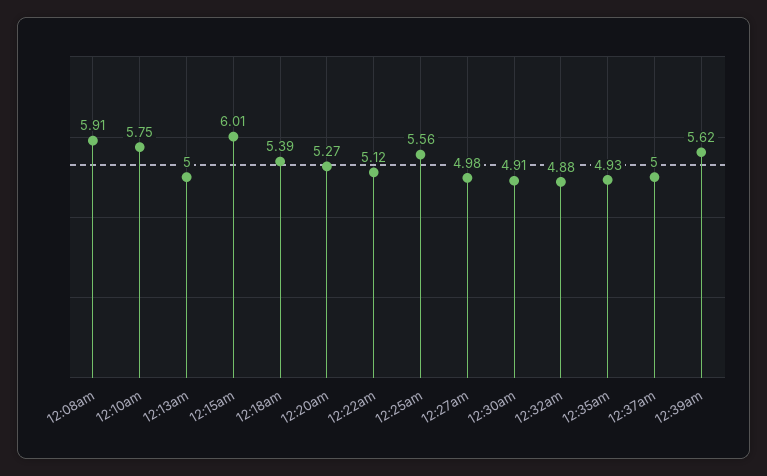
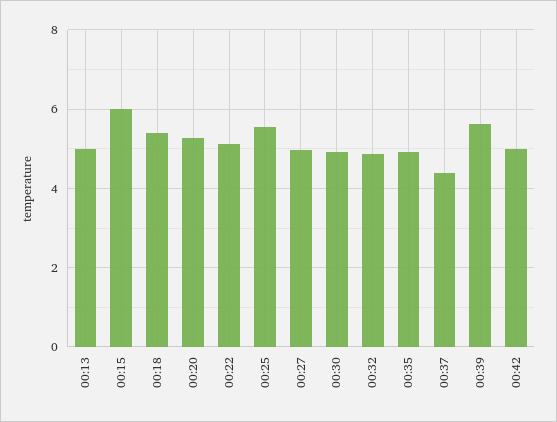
12:08am: 5.91 -> none
12:10am: 5.75 -> none
12:37am: 5 -> 4.4
00:42: none -> 5

